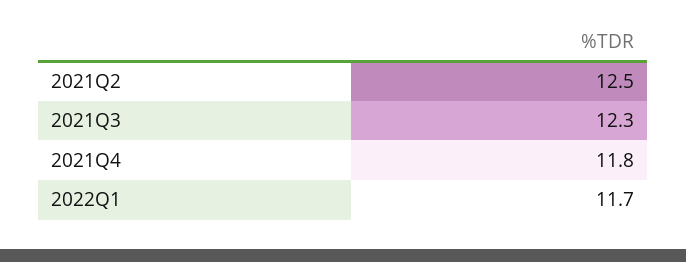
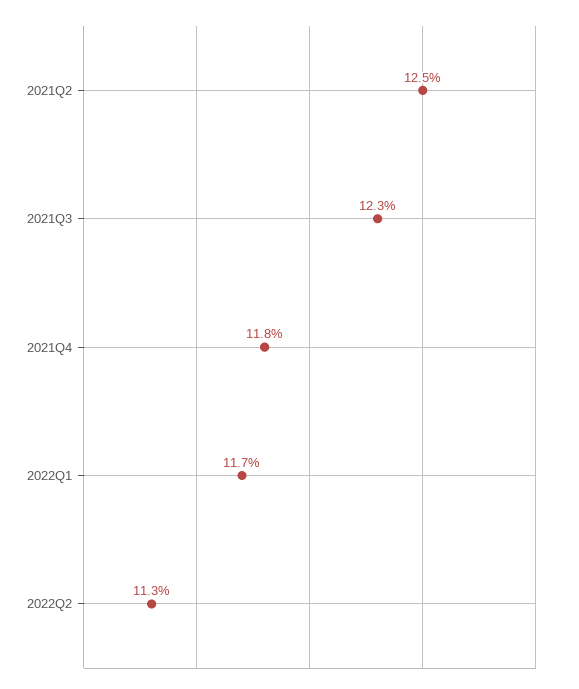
2022Q2: none -> 11.3

